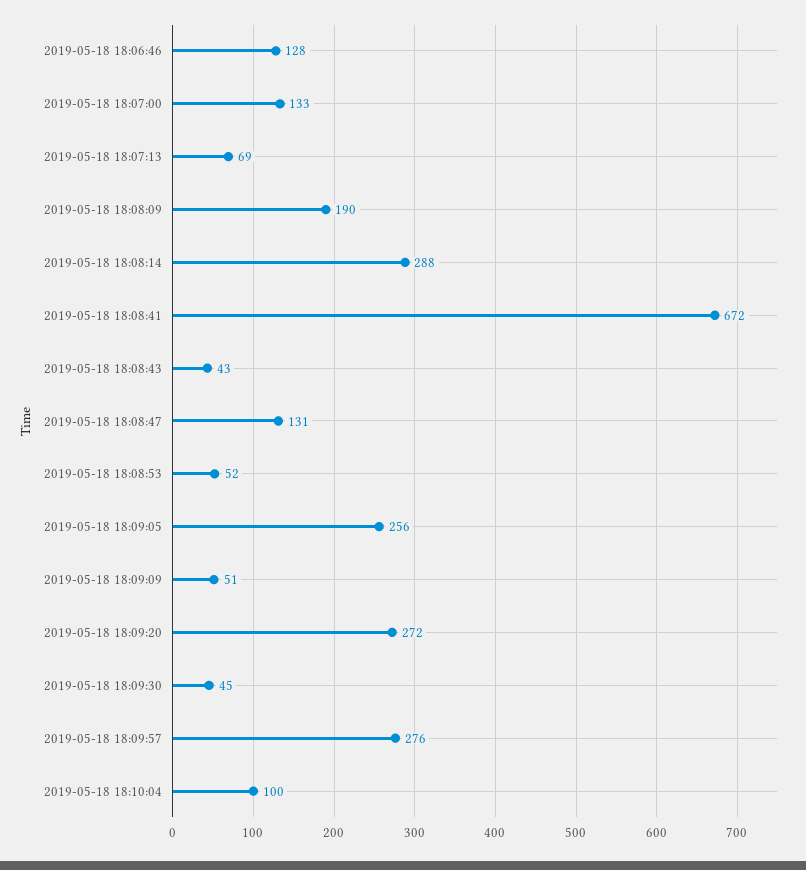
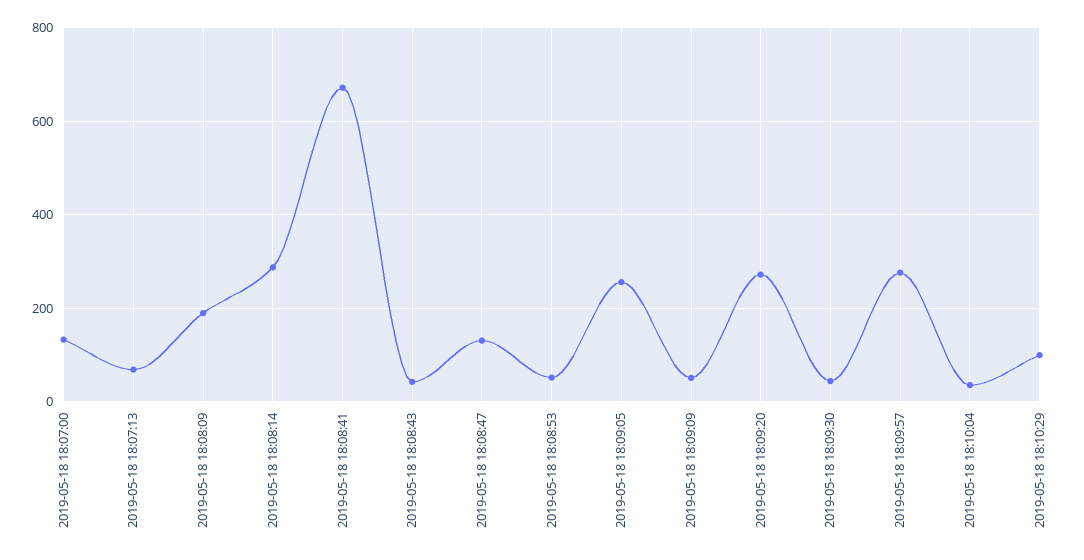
2019-05-18 18:06:46: 128 -> none
2019-05-18 18:10:04: 100 -> 40
2019-05-18 18:10:29: none -> 100

